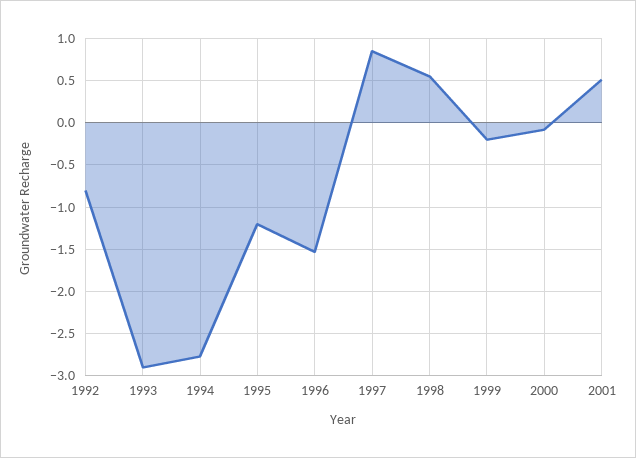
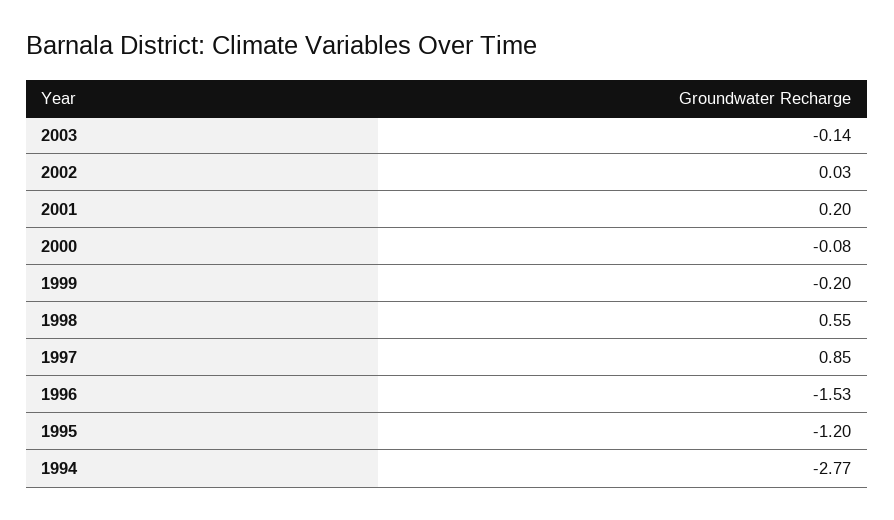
1992: -0.8 -> none
1993: -2.9 -> none
2001: 0.5 -> 0.2
2003: none -> -0.14
2002: none -> 0.03

